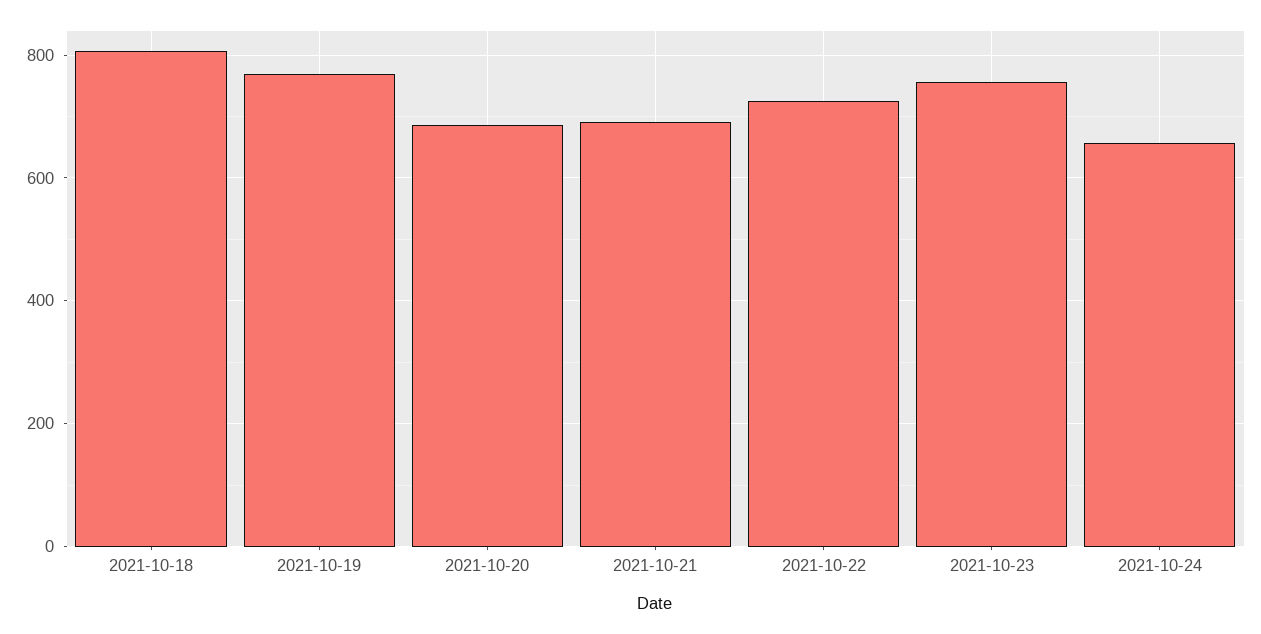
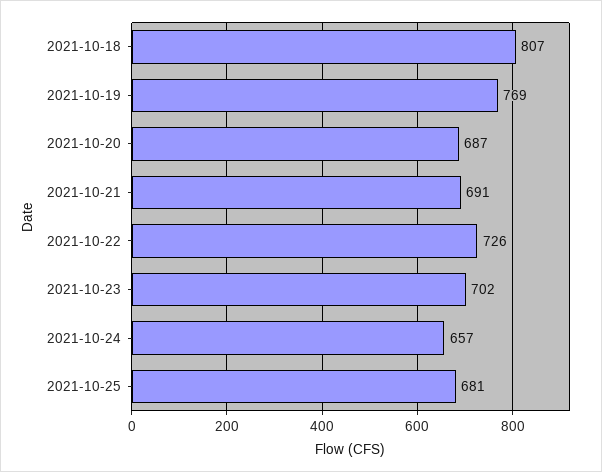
2021-10-23: 760 -> 702
2021-10-25: none -> 681

